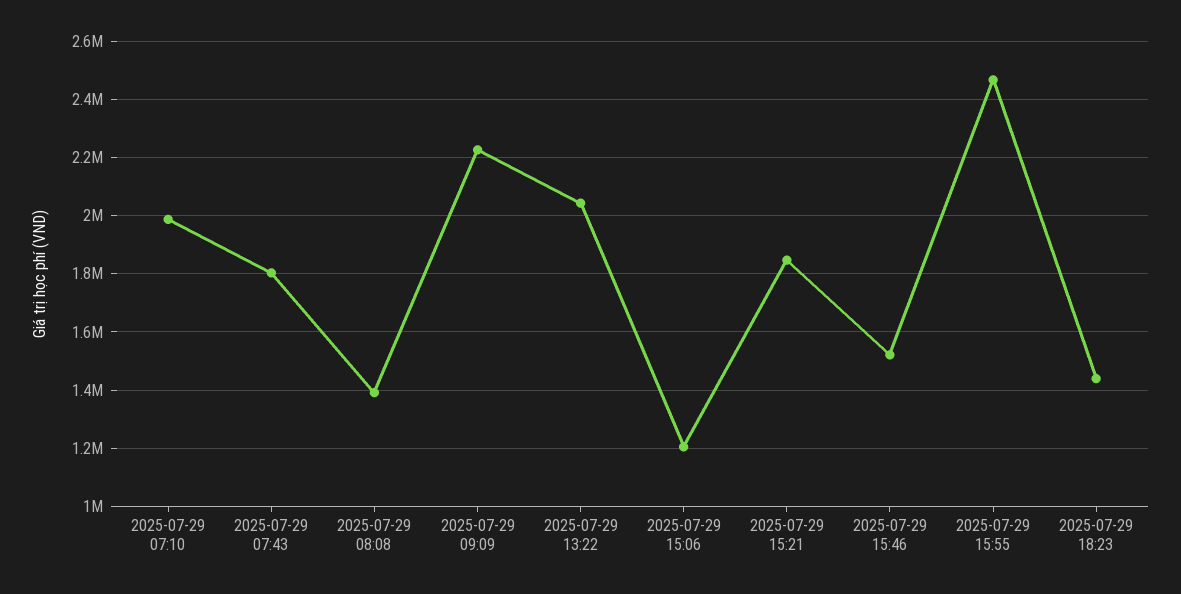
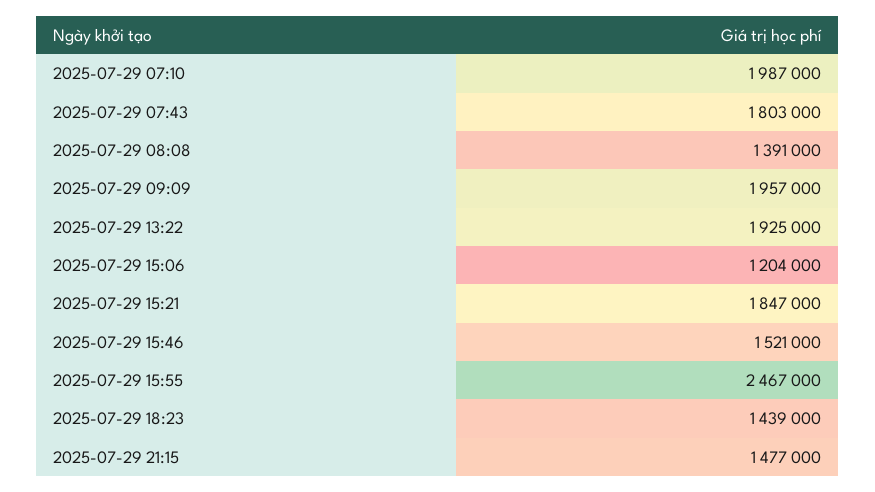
2025-07-29 09:09: 2225000 -> 1957000
2025-07-29 13:22: 2050000 -> 1925000
2025-07-29 21:15: none -> 1477000

